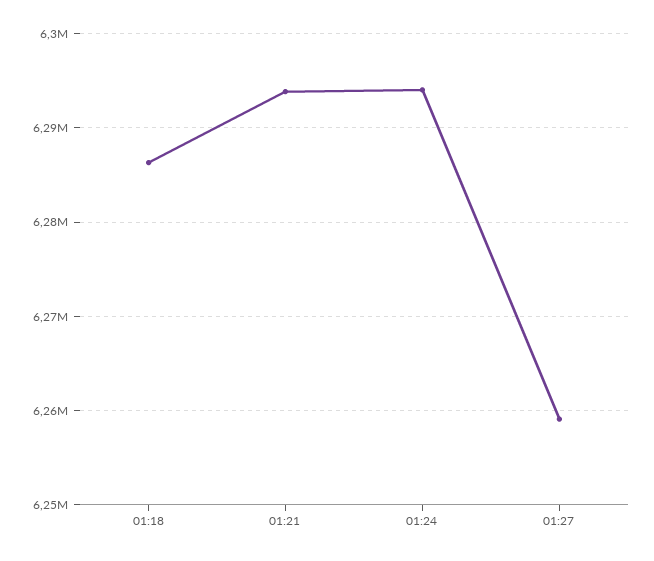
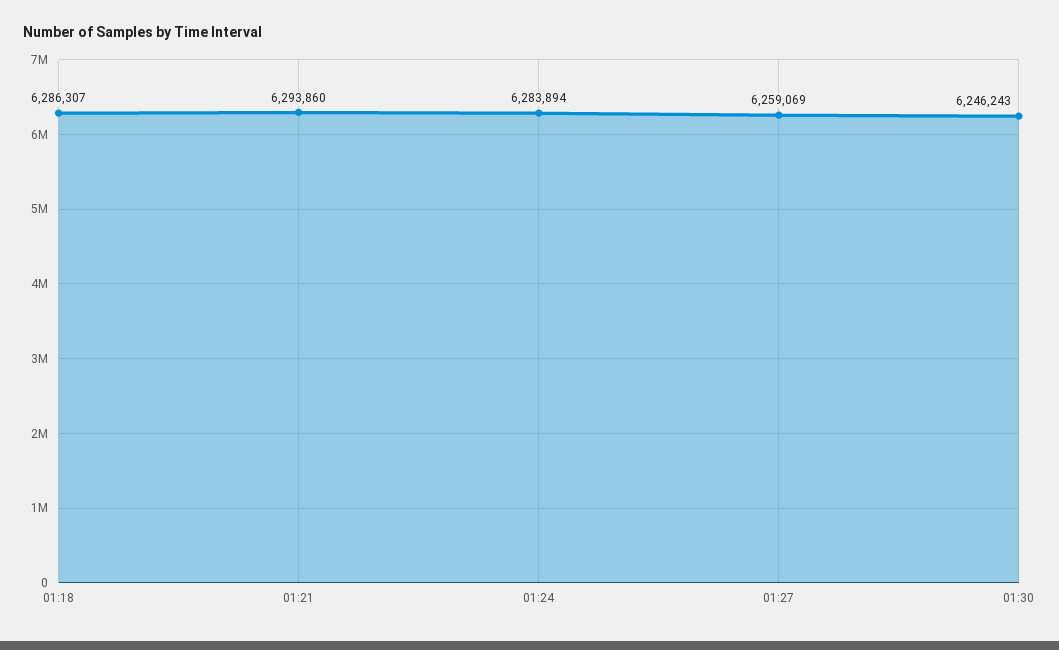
01:24: 6294000 -> 6283894
01:30: none -> 6246243

